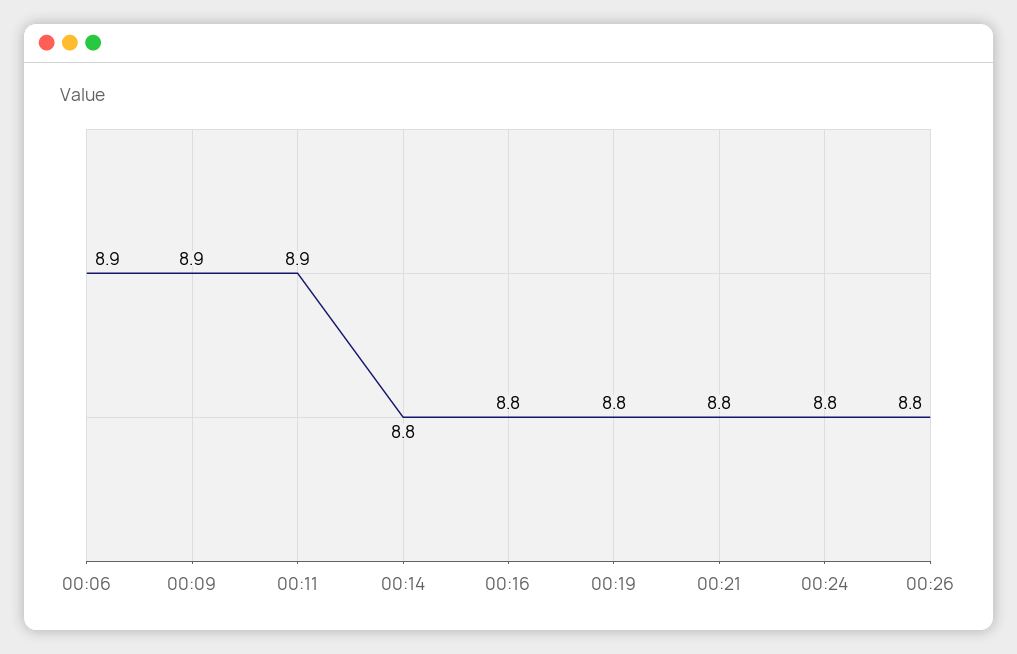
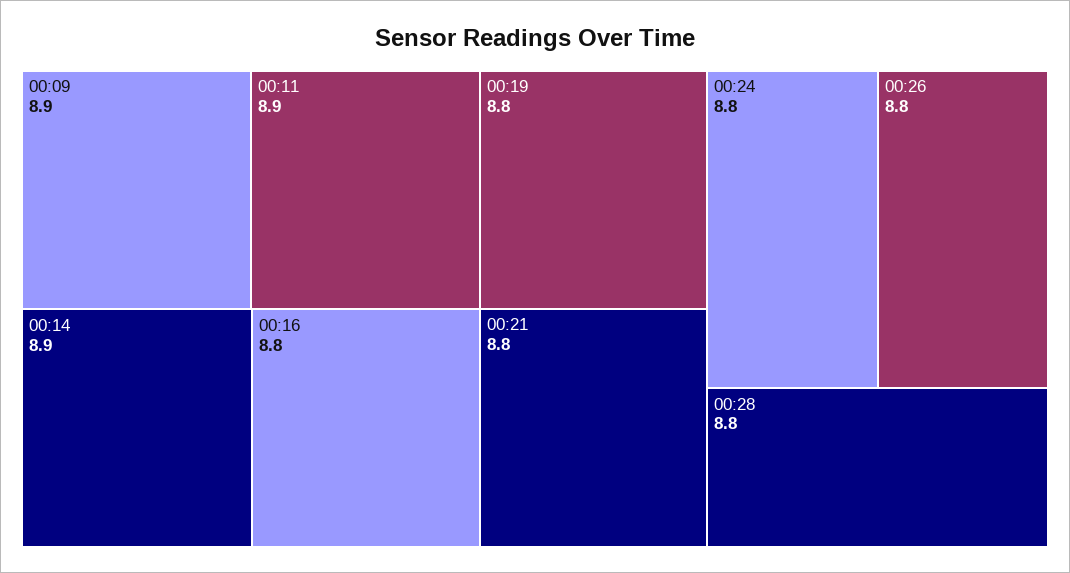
00:06: 8.9 -> none
00:14: 8.8 -> 8.9
00:28: none -> 8.8

